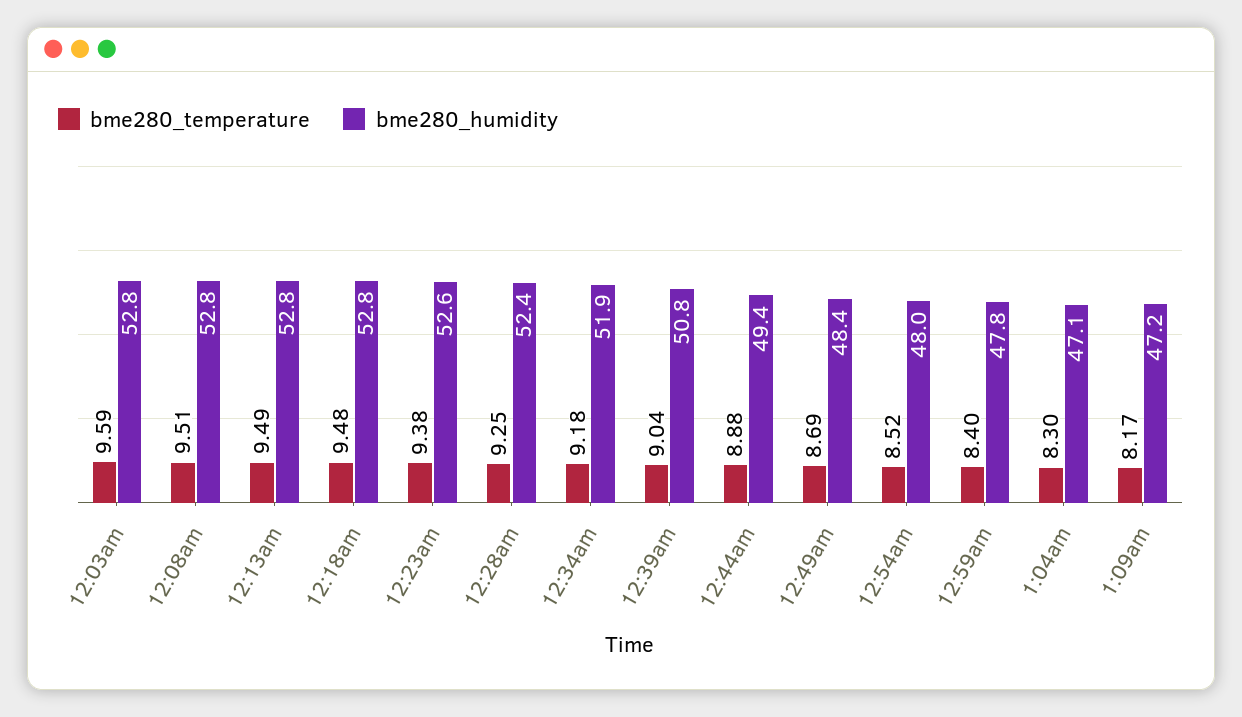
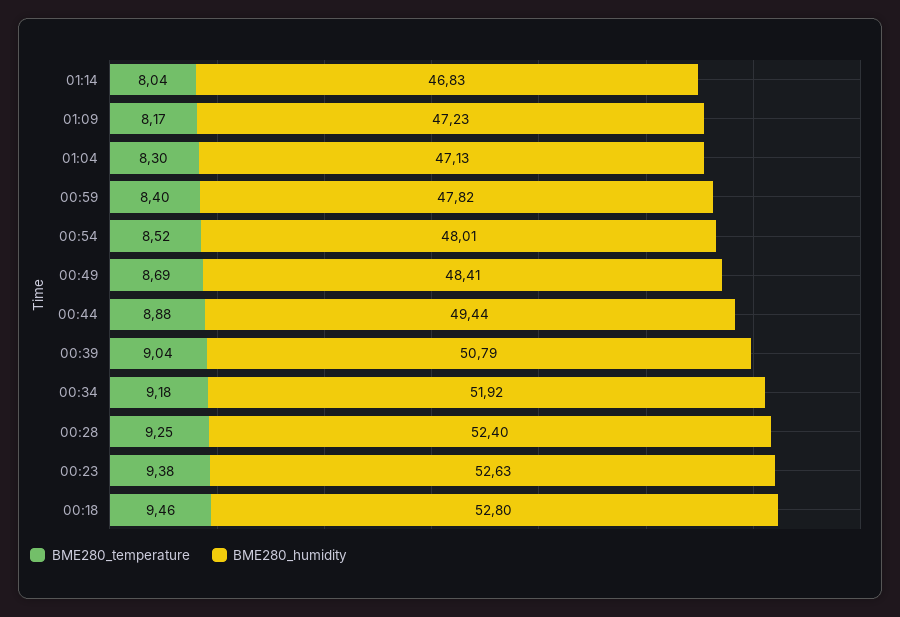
bme280_temperature, 12:03am: 9.59 -> none
bme280_humidity, 12:03am: 52.8 -> none
bme280_temperature, 12:08am: 9.51 -> none
bme280_humidity, 12:08am: 52.8 -> none
bme280_temperature, 12:13am: 9.49 -> none
bme280_humidity, 12:13am: 52.8 -> none
bme280_temperature, 12:18am: 9.48 -> 9.46
bme280_temperature, 01:14: none -> 8.04
bme280_humidity, 01:14: none -> 46.83

